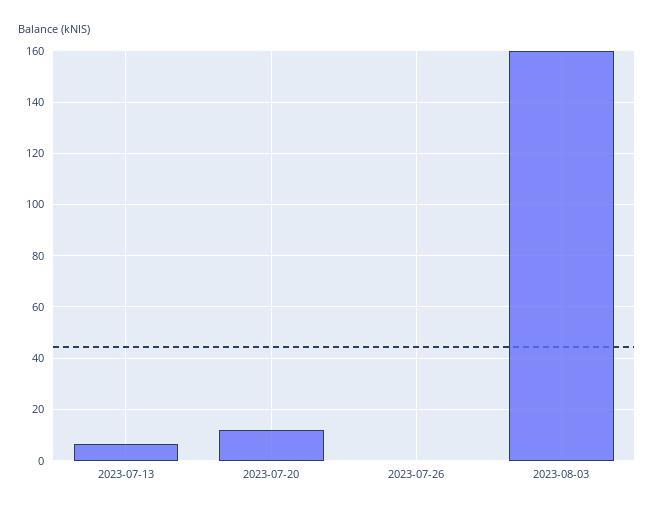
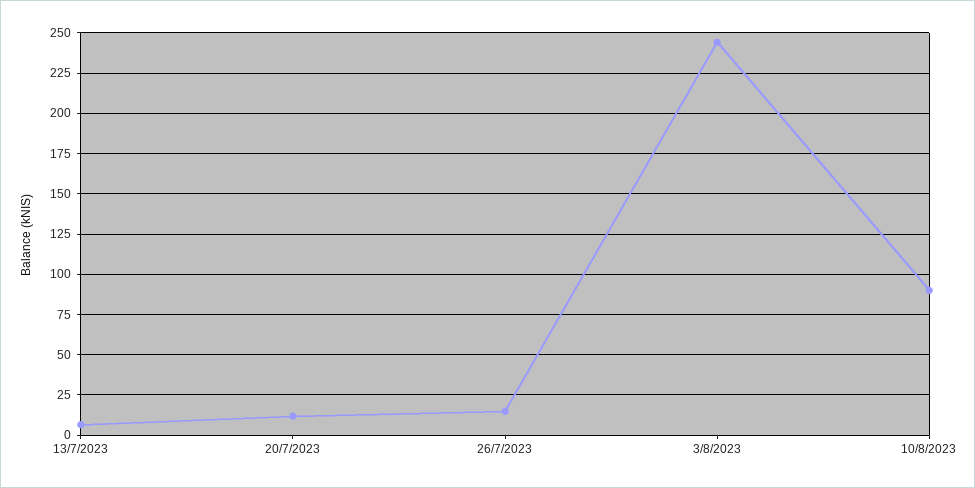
2023-07-26: 0 -> 15
2023-08-03: 160 -> 245
10/8/2023: none -> 90

